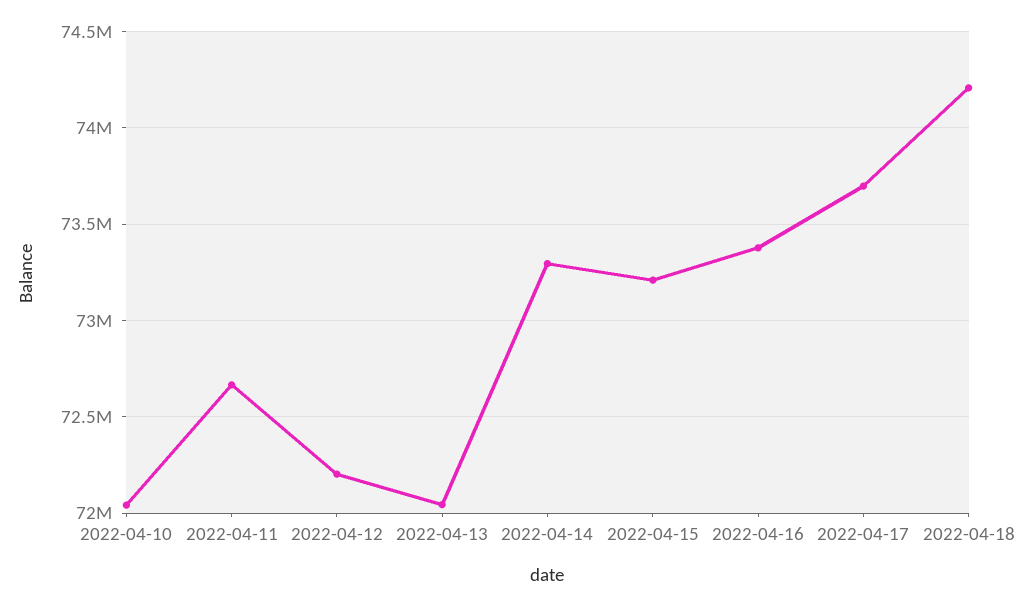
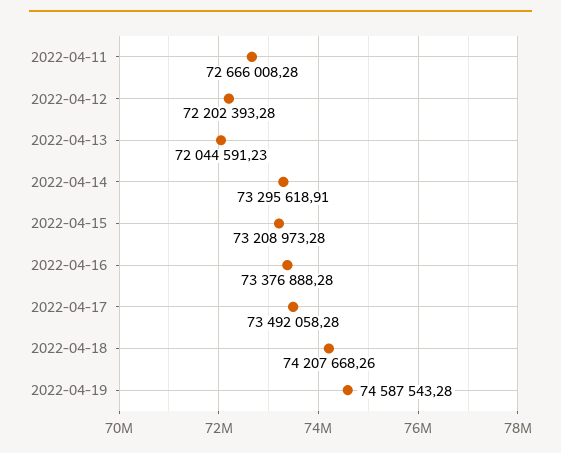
2022-04-10: 72050000 -> none
2022-04-17: 73700000 -> 73492058.28
2022-04-19: none -> 74587543.28

